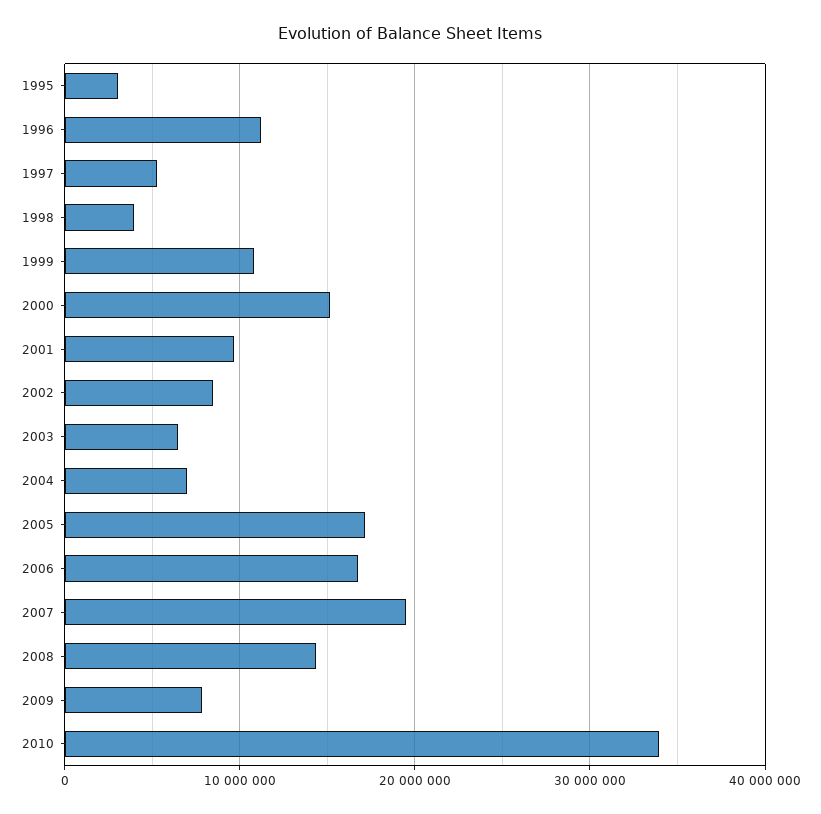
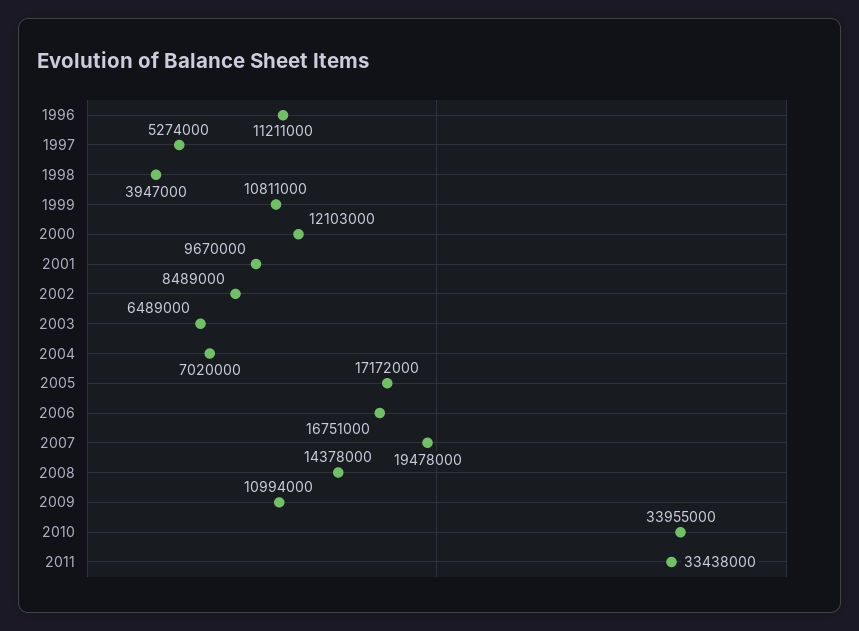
1995: 3000000 -> none
2000: 15000000 -> 12103000
2009: 8000000 -> 10994000
2011: none -> 33438000

